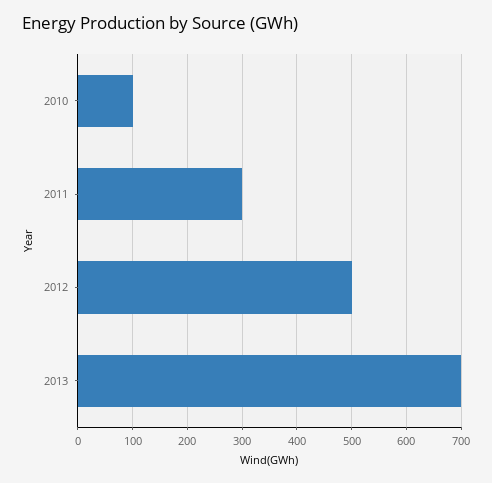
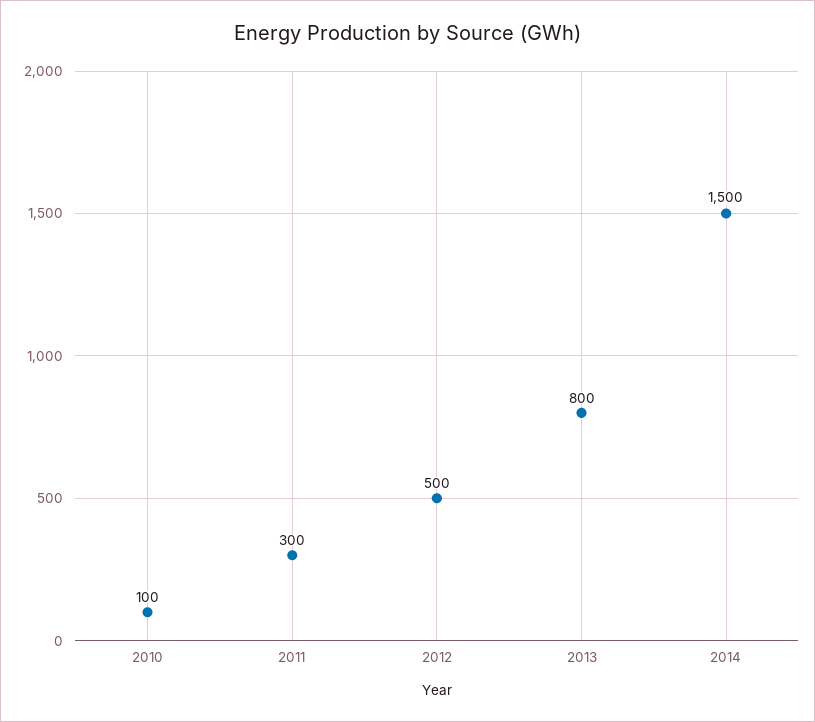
2013: 700 -> 800
2014: none -> 1500

